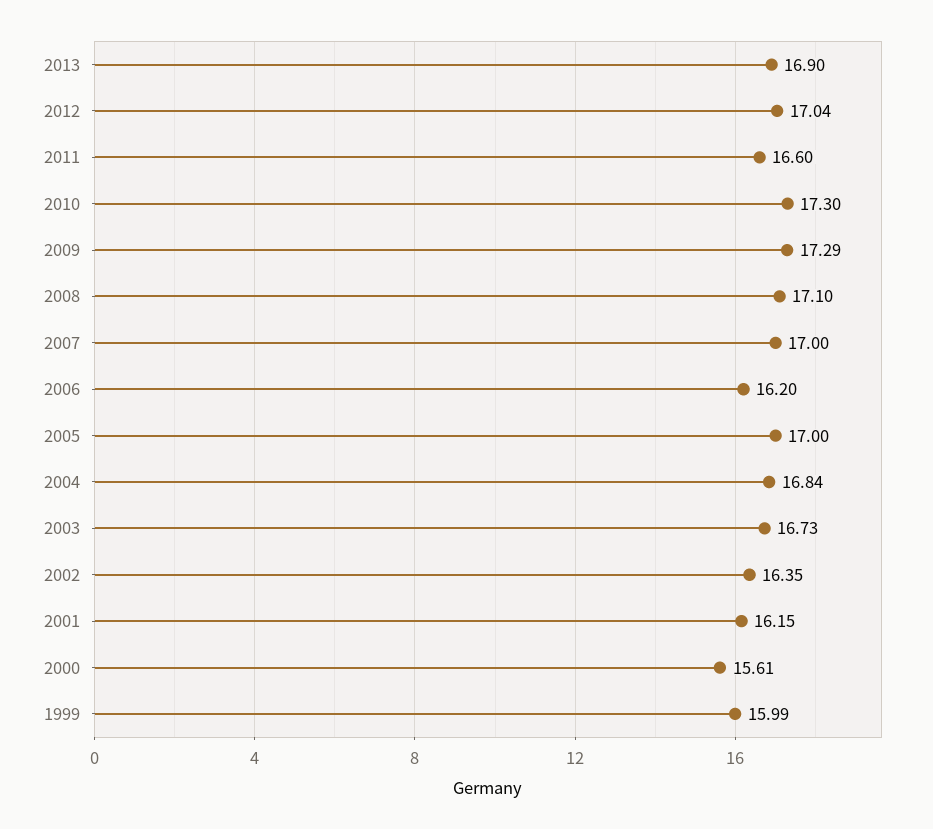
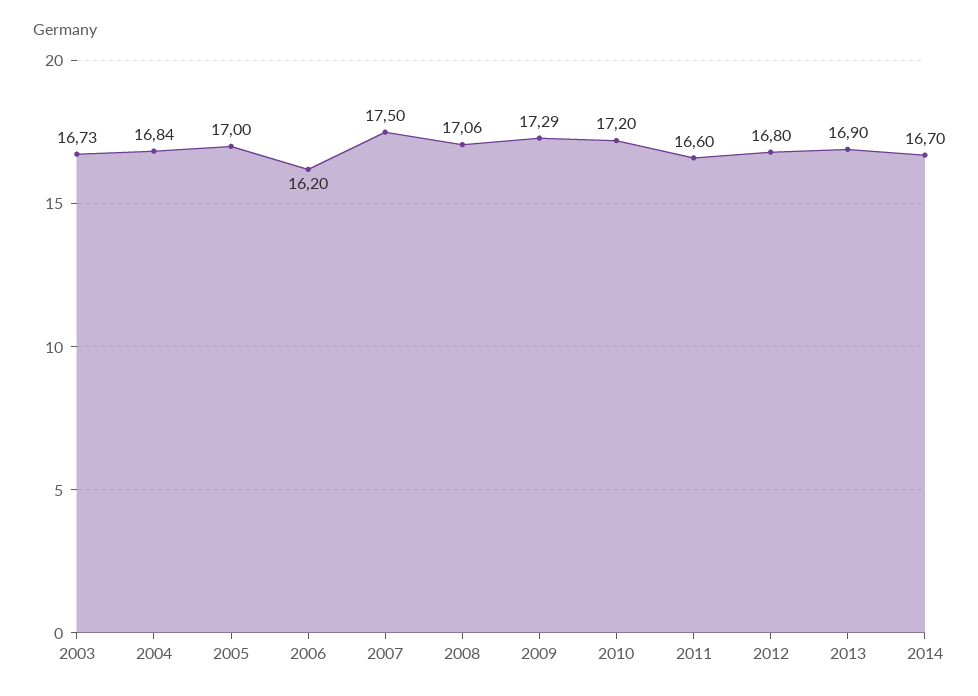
2012: 17.04 -> 16.8
2010: 17.3 -> 17.2
2008: 17.1 -> 17.06
2007: 17 -> 17.5
2002: 16.35 -> none
2001: 16.15 -> none
2000: 15.61 -> none
1999: 15.99 -> none
2014: none -> 16.7

